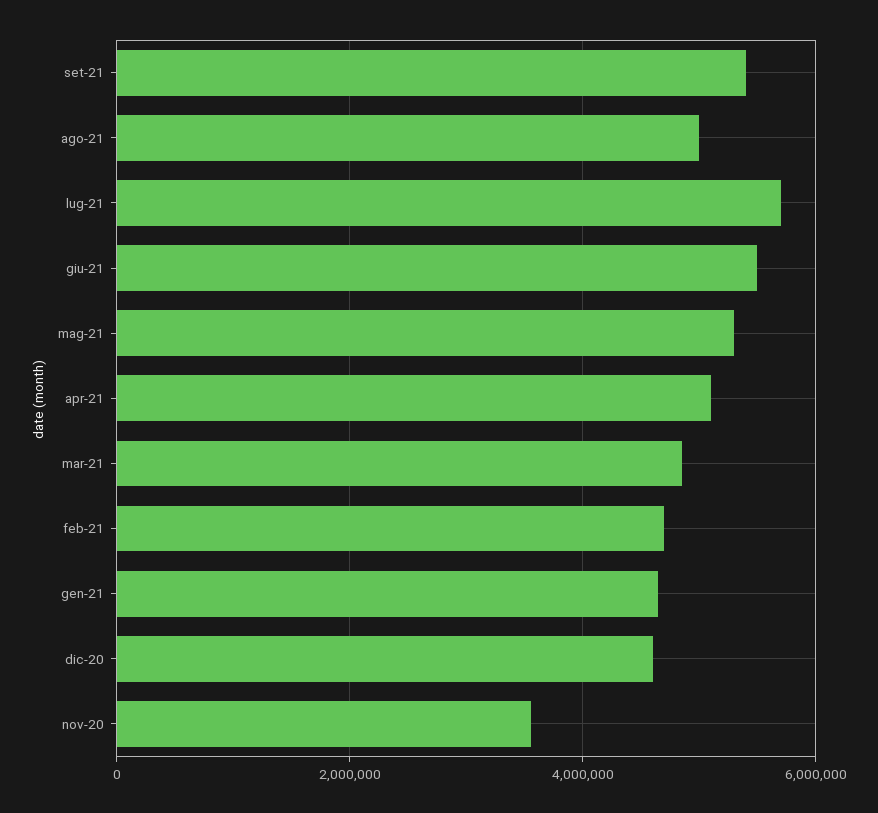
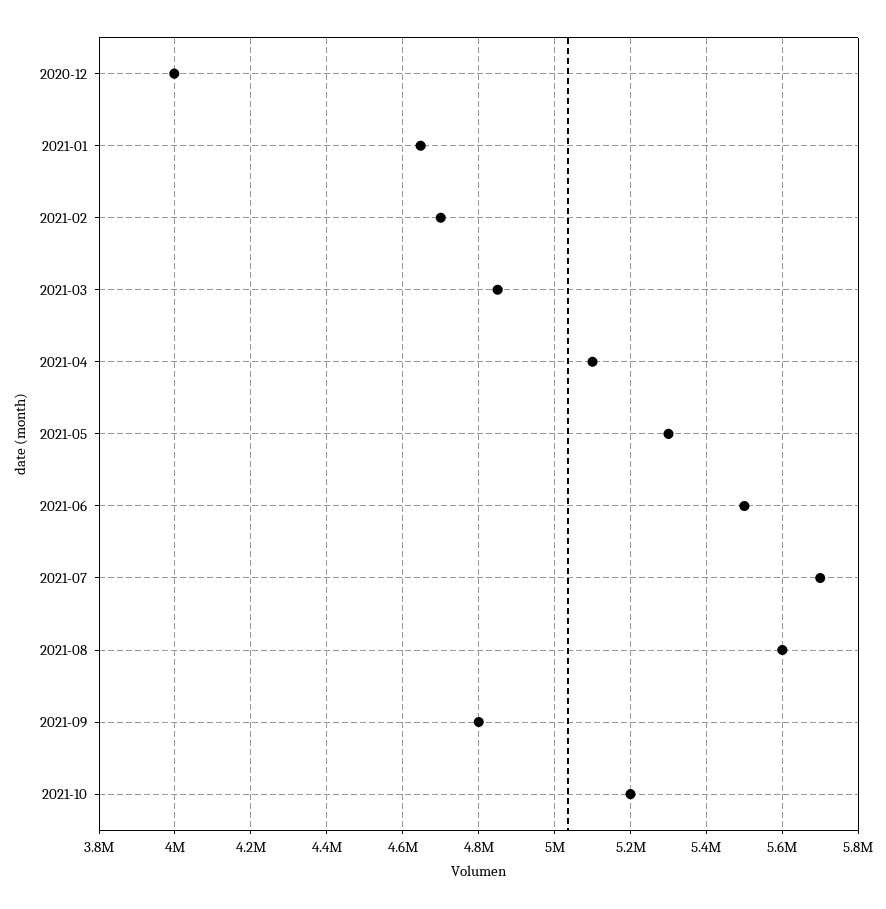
set-21: 5400000 -> 4800000
ago-21: 5000000 -> 5600000
dic-20: 4600000 -> 4000000
nov-20: 3600000 -> none
2021-10: none -> 5200000

